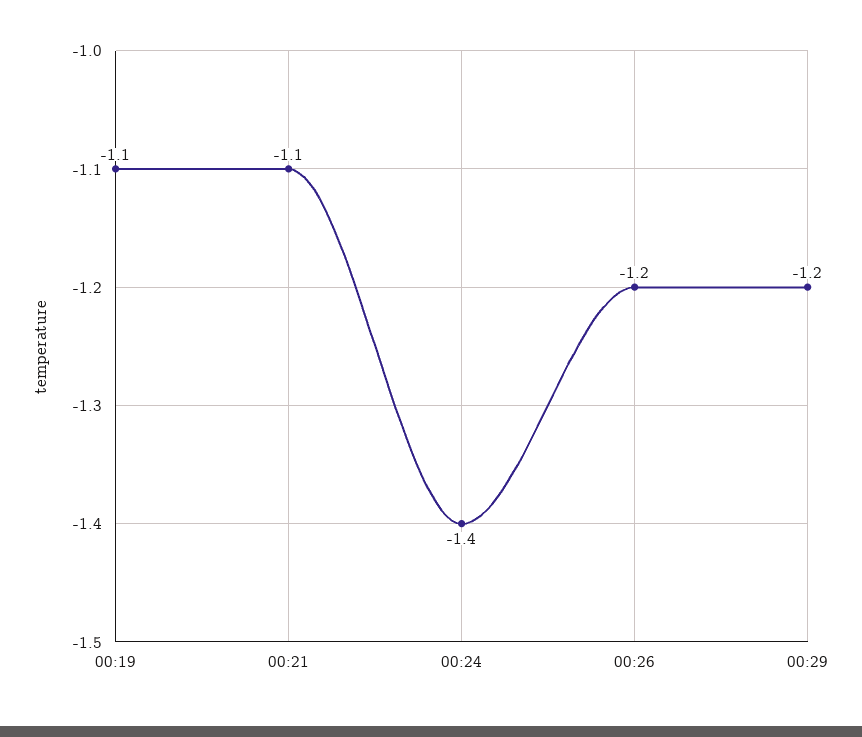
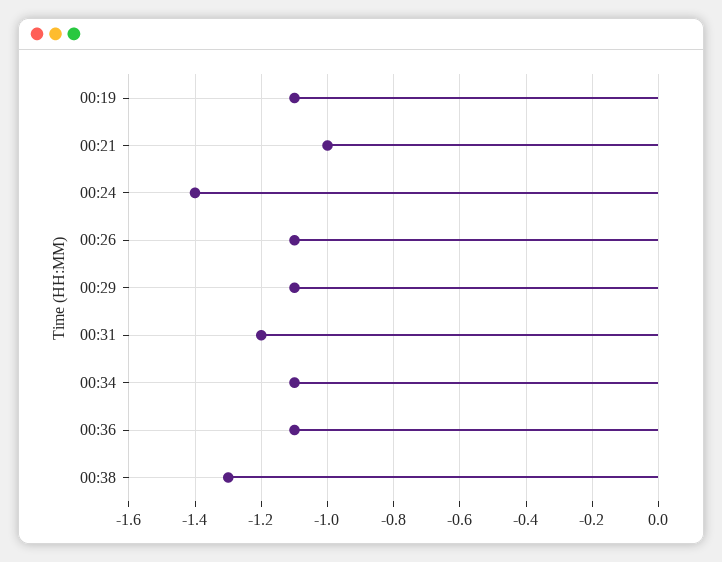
00:21: -1.1 -> -1
00:26: -1.2 -> -1.1
00:29: -1.2 -> -1.1
00:31: none -> -1.2
00:34: none -> -1.1
00:36: none -> -1.1
00:38: none -> -1.3

